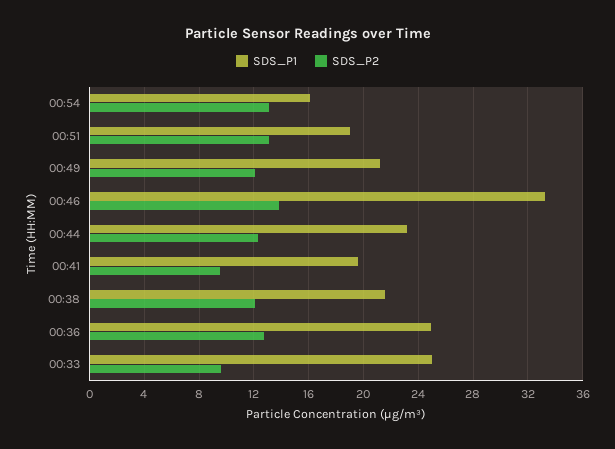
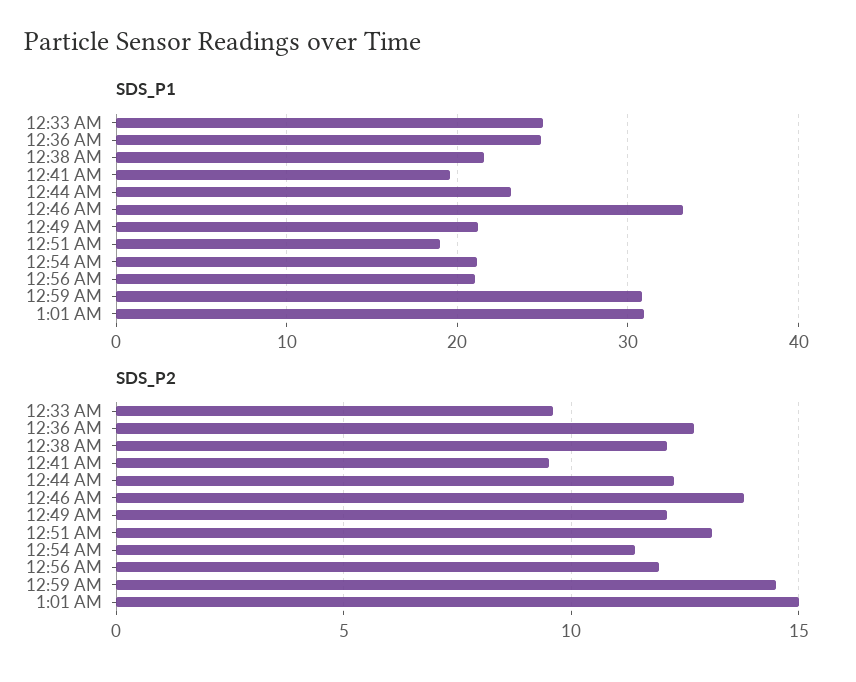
SDS_P1, 00:54: 16 -> 21
SDS_P2, 00:54: 13 -> 11.5
SDS_P1, 12:56 AM: none -> 21
SDS_P1, 12:59 AM: none -> 31
SDS_P1, 1:01 AM: none -> 31
SDS_P2, 12:56 AM: none -> 12
SDS_P2, 12:59 AM: none -> 14.5
SDS_P2, 1:01 AM: none -> 15

